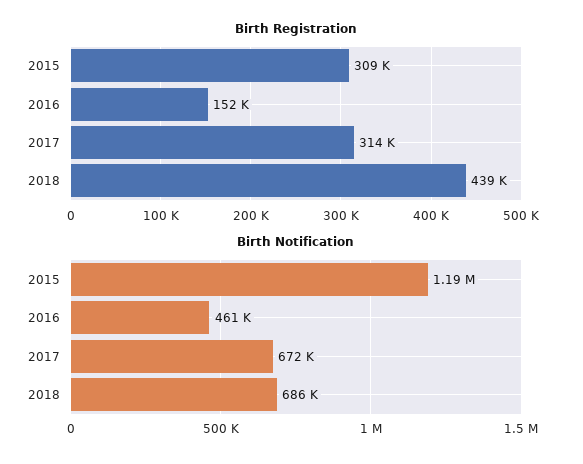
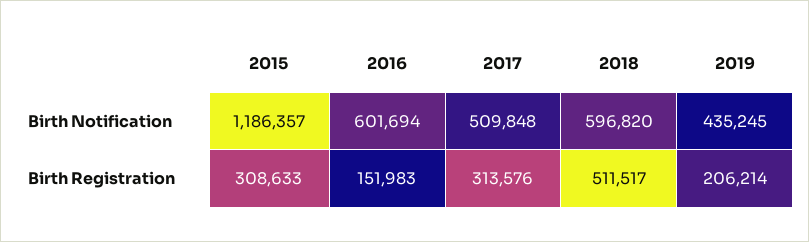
Birth Registration, 2018: 439000 -> 511517
Birth Notification, 2016: 461000 -> 601694
Birth Notification, 2017: 672000 -> 509848
Birth Notification, 2018: 686000 -> 596820
Birth Notification, 2019: none -> 435245
Birth Registration, 2019: none -> 206214

